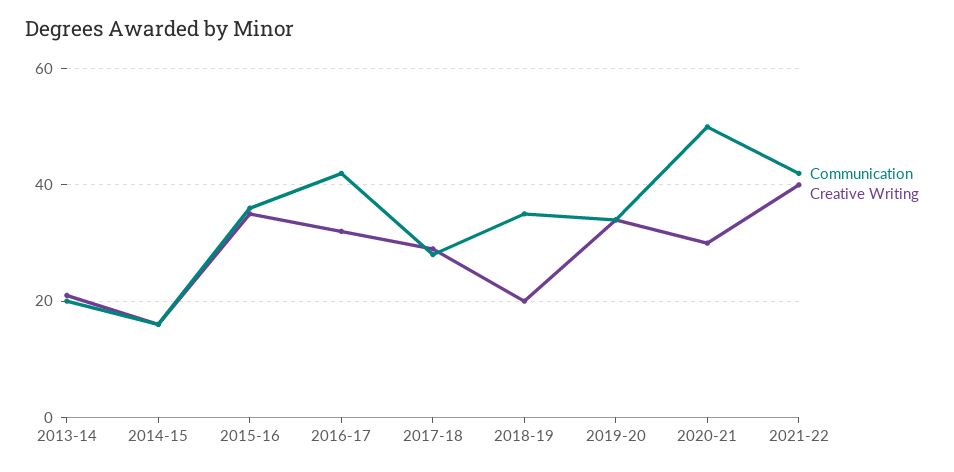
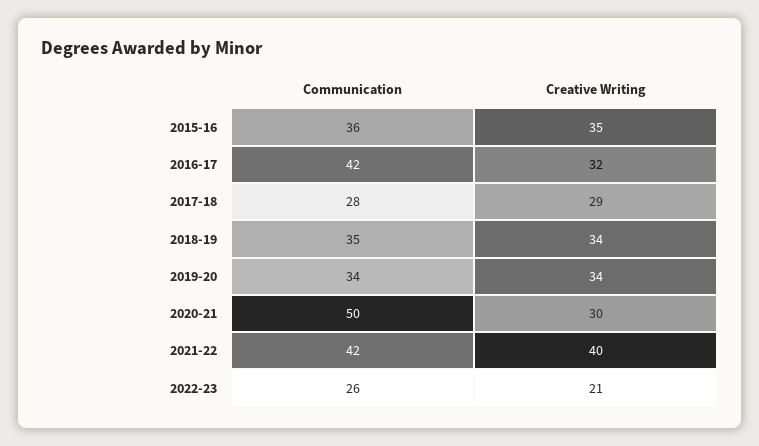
Communication, 2013-14: 20 -> none
Creative Writing, 2013-14: 20 -> none
Communication, 2014-15: 15 -> none
Creative Writing, 2014-15: 15 -> none
Creative Writing, 2018-19: 20 -> 34
Communication, 2022-23: none -> 26
Creative Writing, 2022-23: none -> 21

